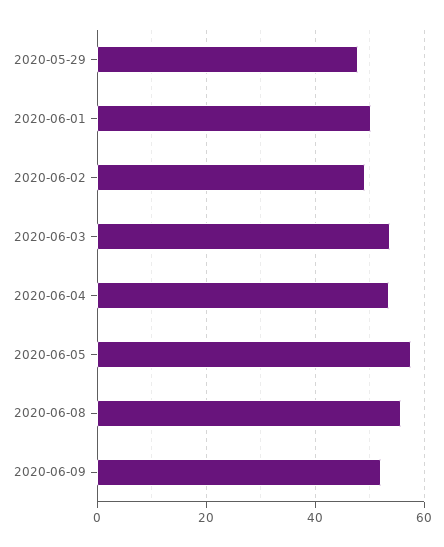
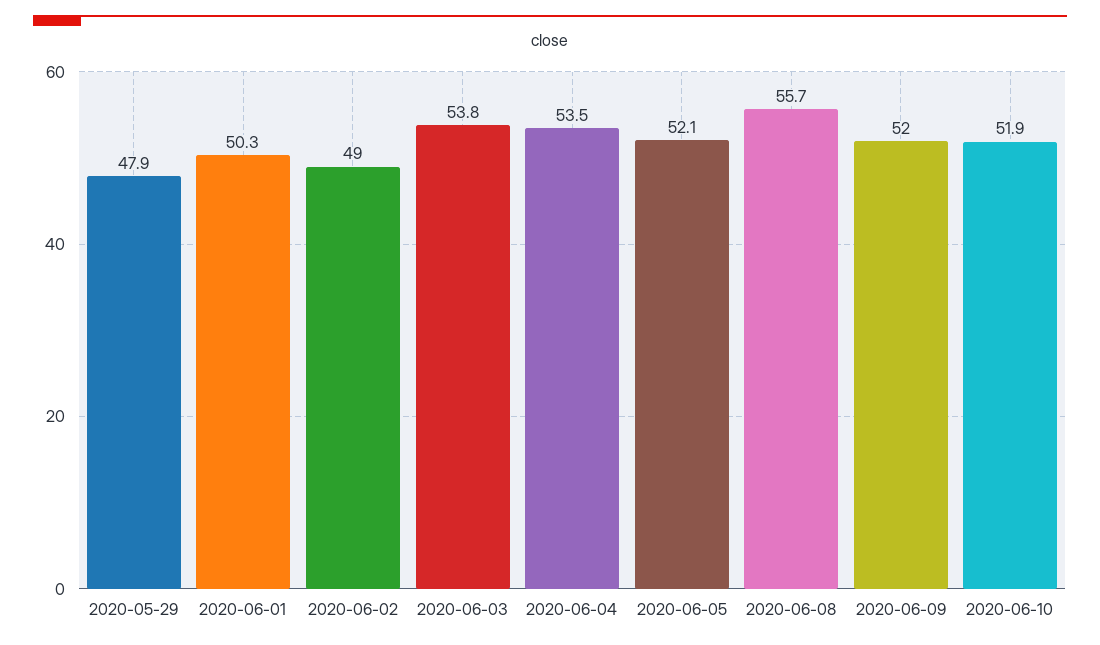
2020-06-05: 58 -> 52.1
2020-06-10: none -> 51.9

